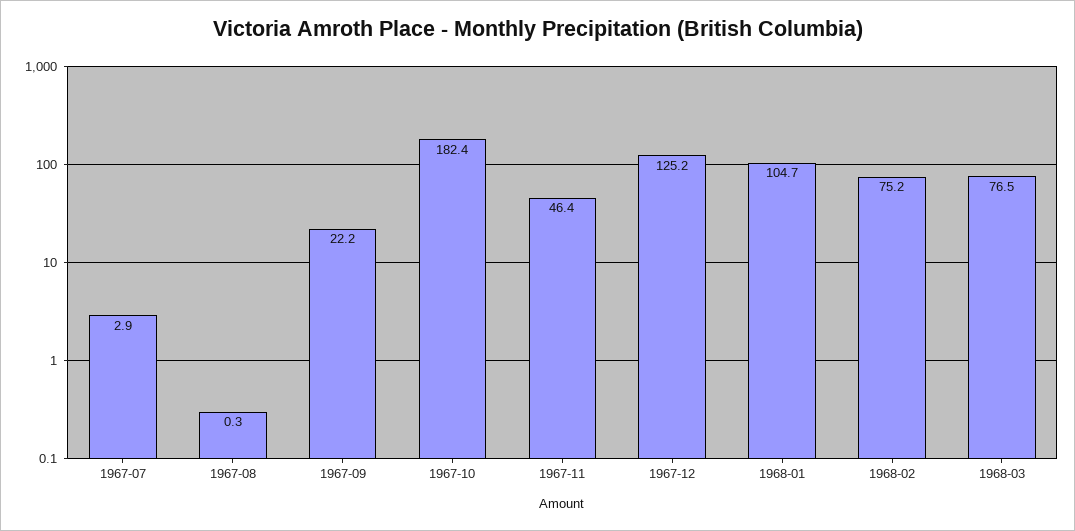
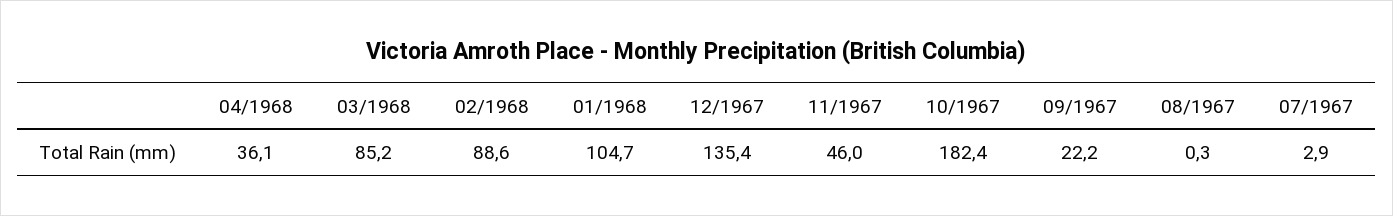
1967-11: 46.4 -> 46
1967-12: 125.2 -> 135.4
1968-02: 75.2 -> 88.6
1968-03: 76.5 -> 85.2
04/1968: none -> 36.1

